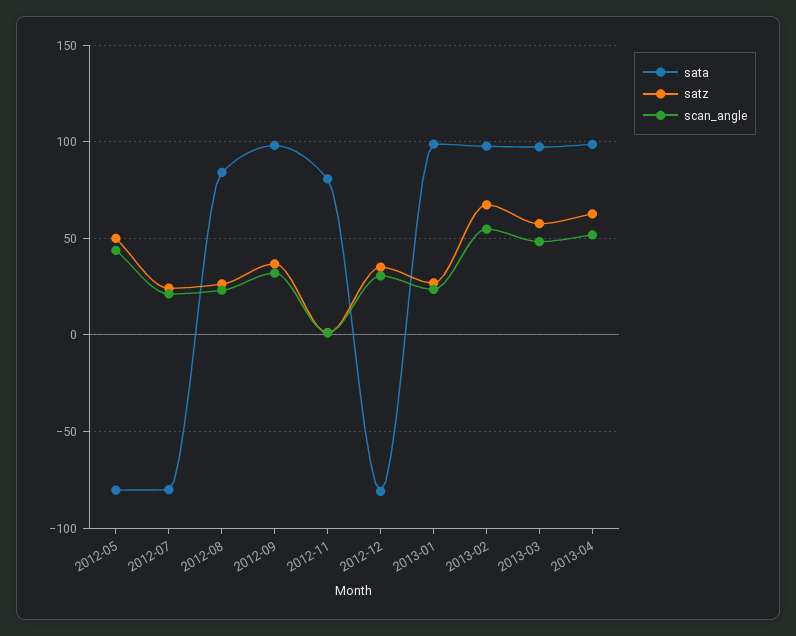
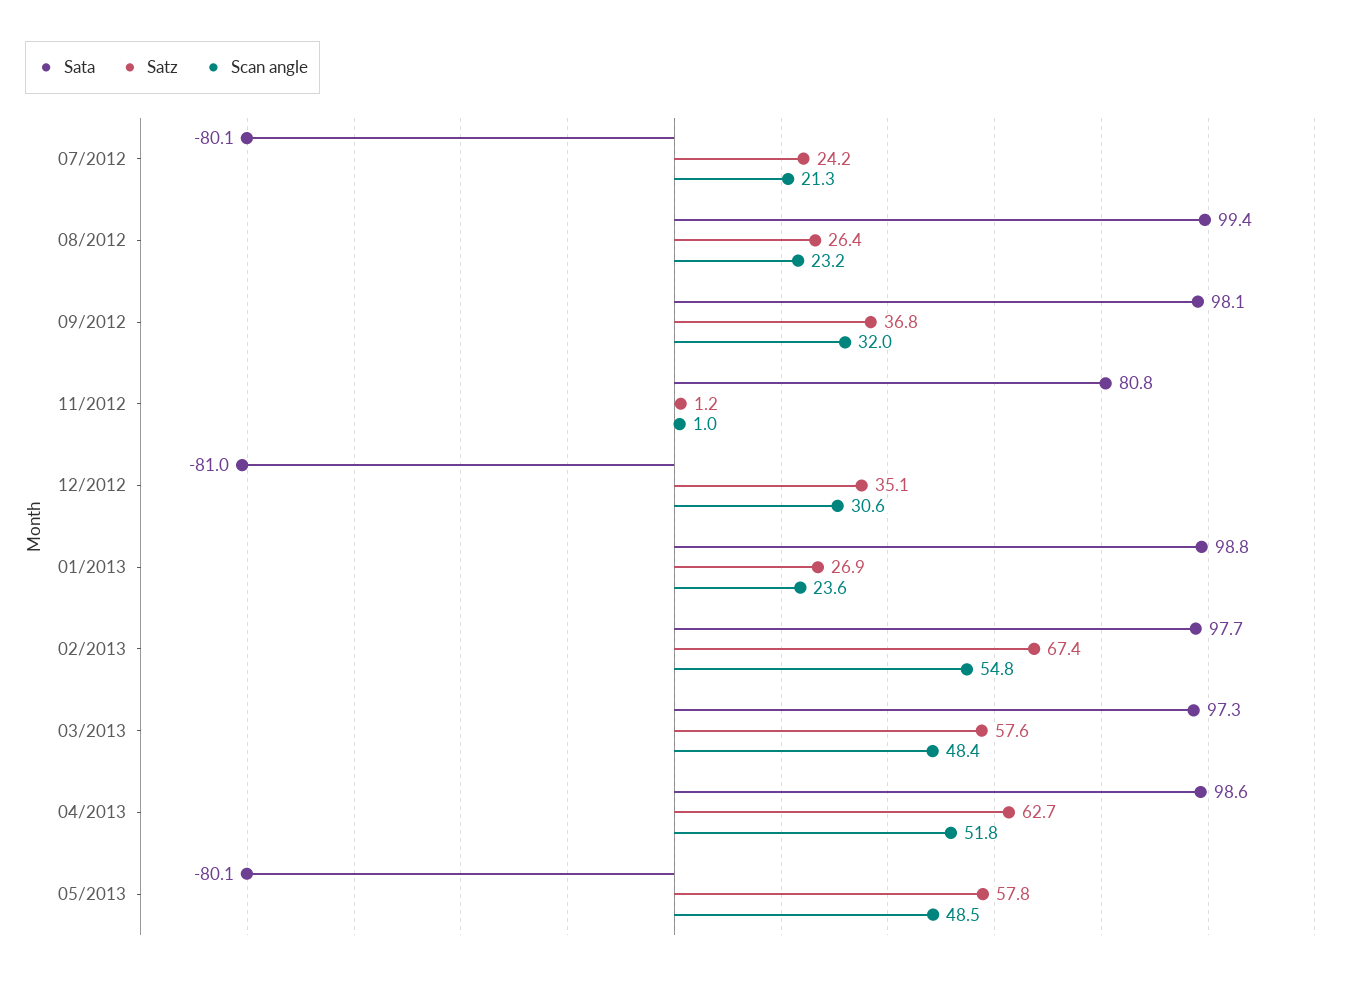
sata, 2012-05: -80 -> none
satz, 2012-05: 50 -> none
scan_angle, 2012-05: 45 -> none
sata, 2012-08: 85 -> 99.4
sata, 05/2013: none -> -80.1
satz, 05/2013: none -> 57.8
scan_angle, 05/2013: none -> 48.5

